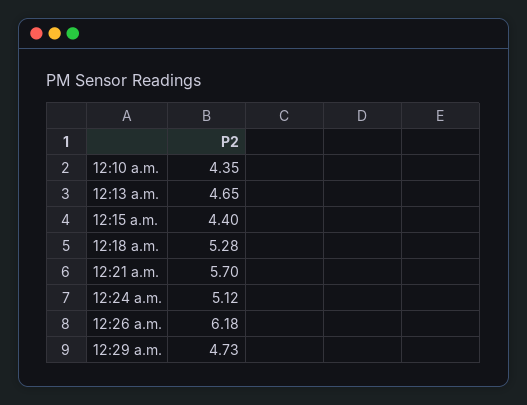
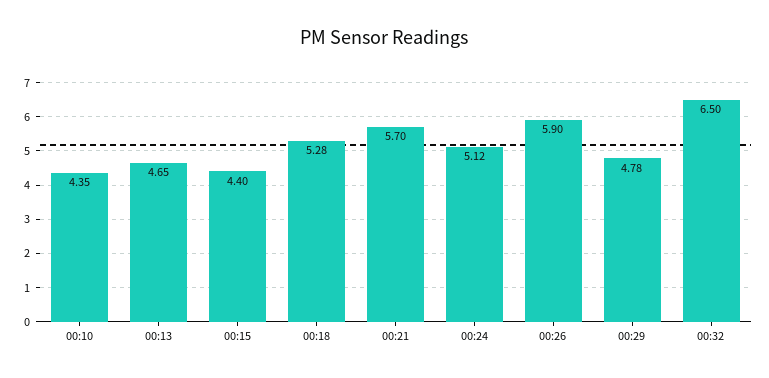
12:26 a.m.: 6.18 -> 5.9
12:29 a.m.: 4.73 -> 4.78
00:32: none -> 6.5

